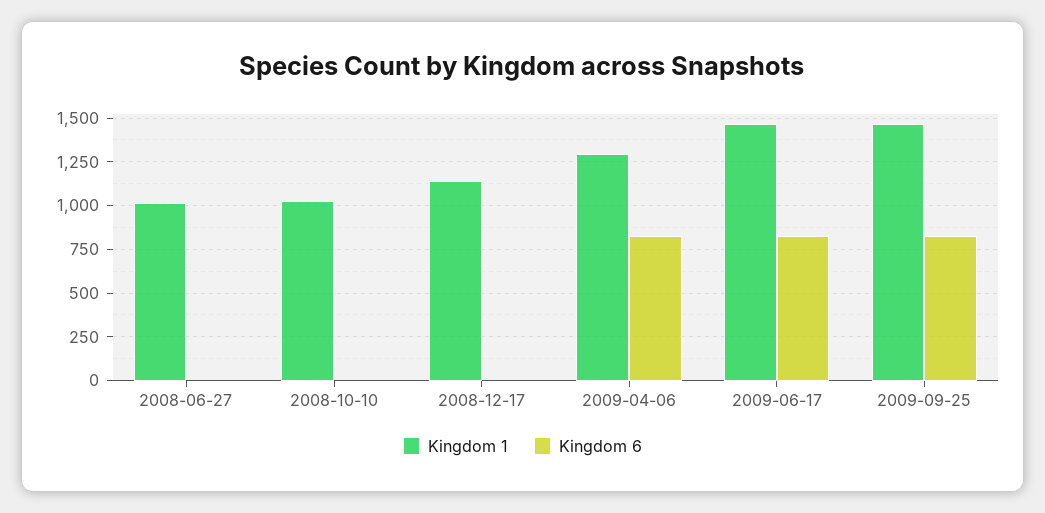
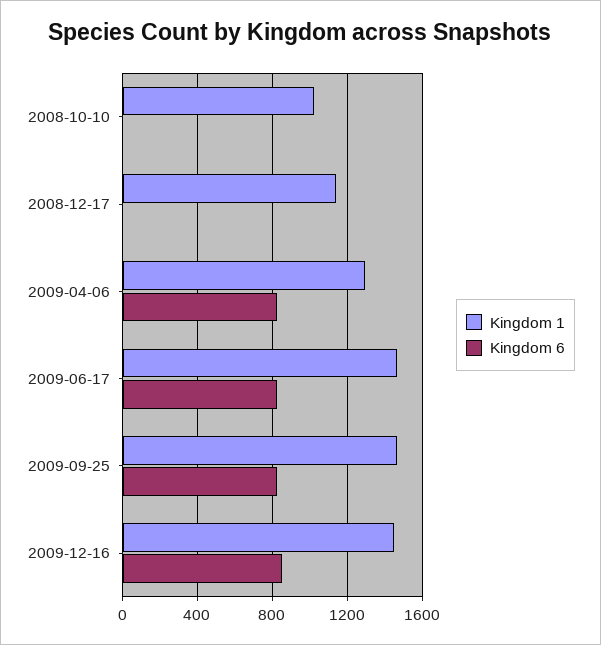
Kingdom 1, 2008-06-27: 1000 -> none
Kingdom 6, 2008-06-27: 0 -> none
Kingdom 1, 2009-12-16: none -> 1450
Kingdom 6, 2009-12-16: none -> 850

